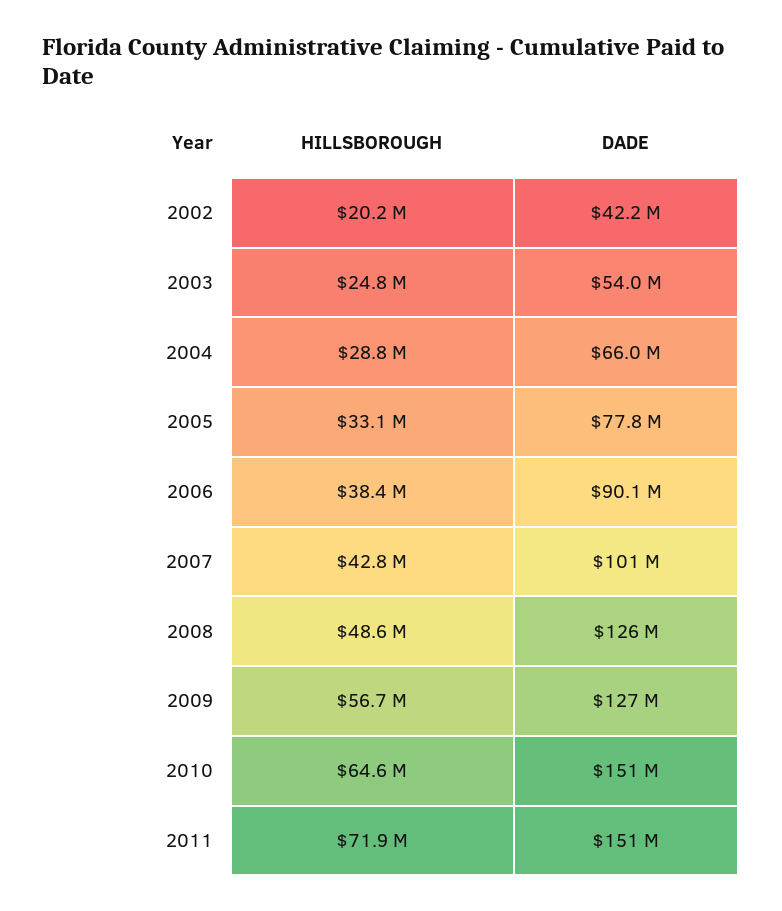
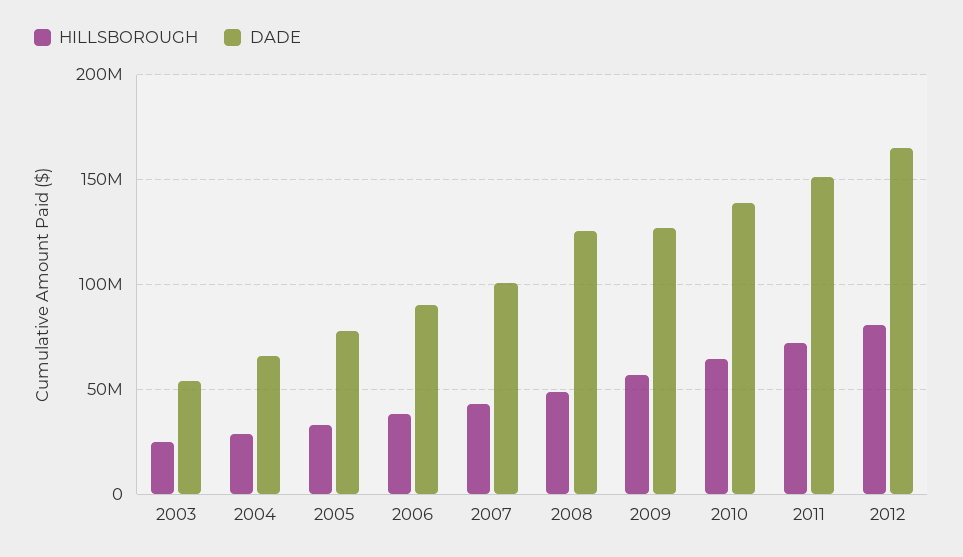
HILLSBOROUGH, 2002: 20200000 -> none
DADE, 2002: 42200000 -> none
DADE, 2010: 151000000 -> 140000000
HILLSBOROUGH, 2012: none -> 80000000
DADE, 2012: none -> 165000000

